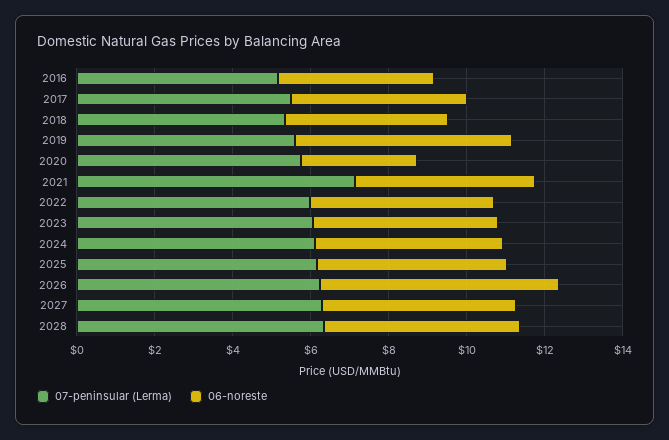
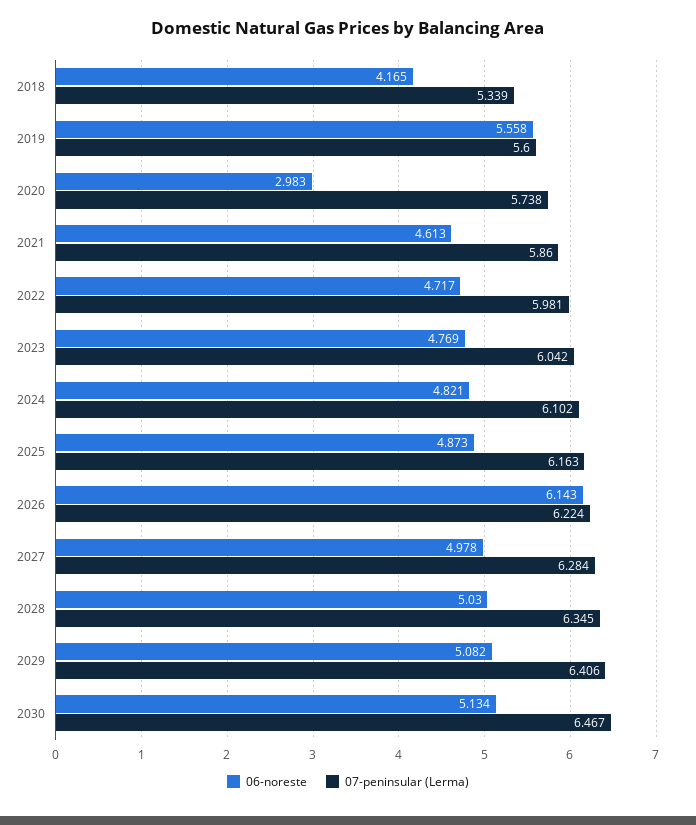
07-peninsular (Lerma), 2016: 5 -> none
06-noreste, 2016: 4 -> none
07-peninsular (Lerma), 2017: 5.5 -> none
06-noreste, 2017: 4.5 -> none
07-peninsular (Lerma), 2021: 7 -> 5.86
06-noreste, 2029: none -> 5.082
07-peninsular (Lerma), 2029: none -> 6.406
06-noreste, 2030: none -> 5.134
07-peninsular (Lerma), 2030: none -> 6.467

